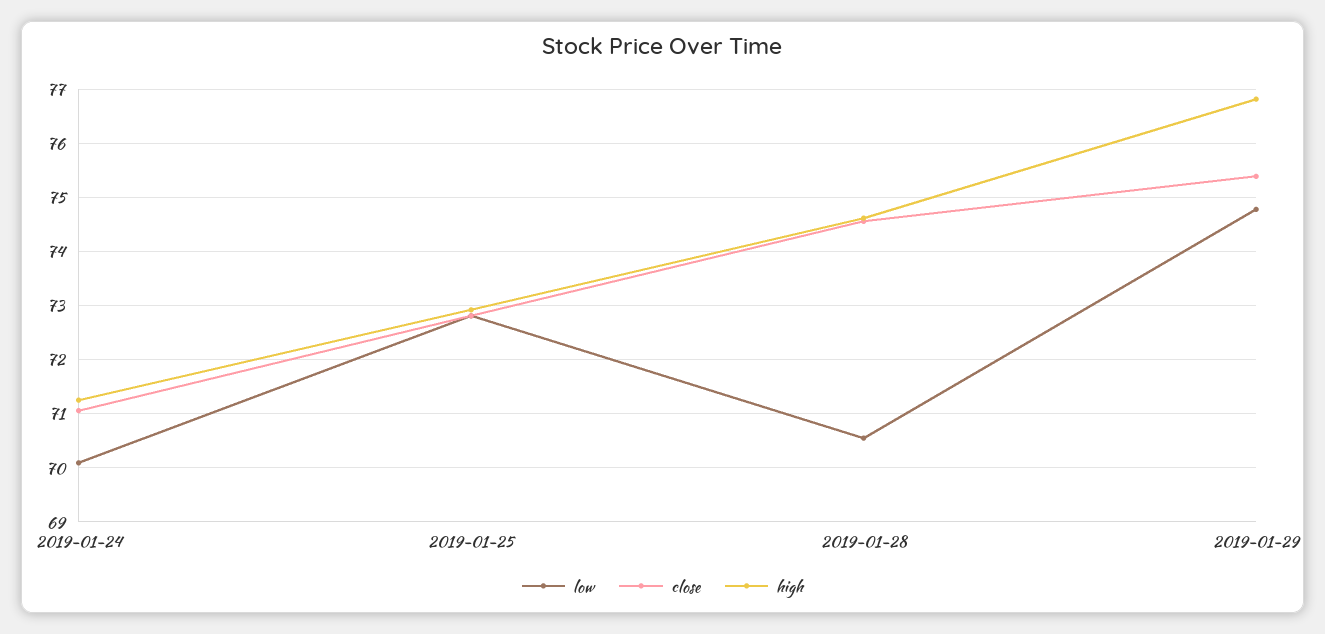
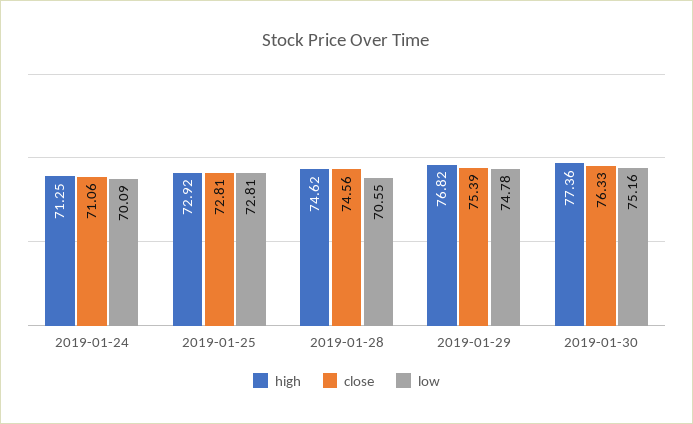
high, 2019-01-30: none -> 77.36
close, 2019-01-30: none -> 76.33
low, 2019-01-30: none -> 75.16

